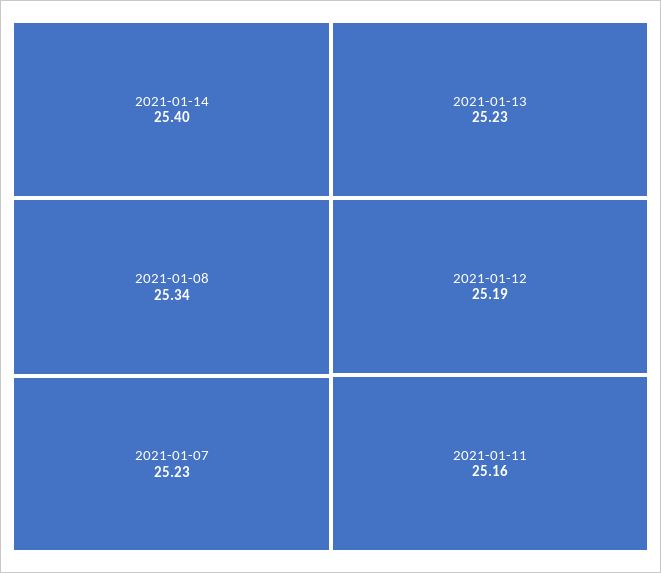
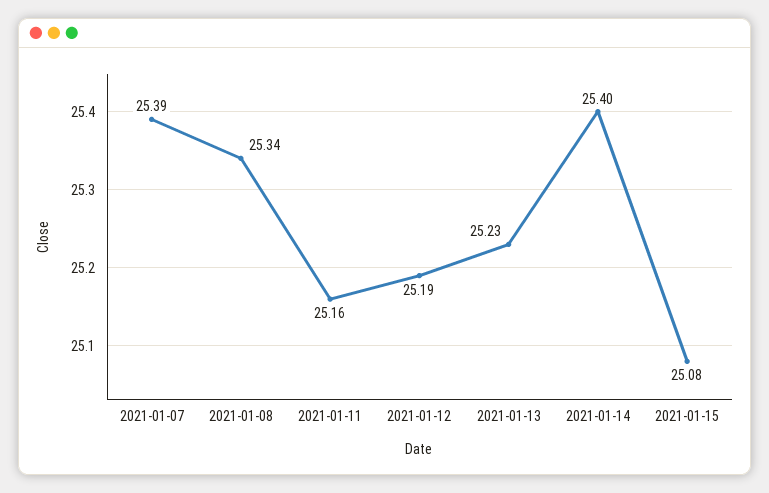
2021-01-07: 25.23 -> 25.39
2021-01-15: none -> 25.08

